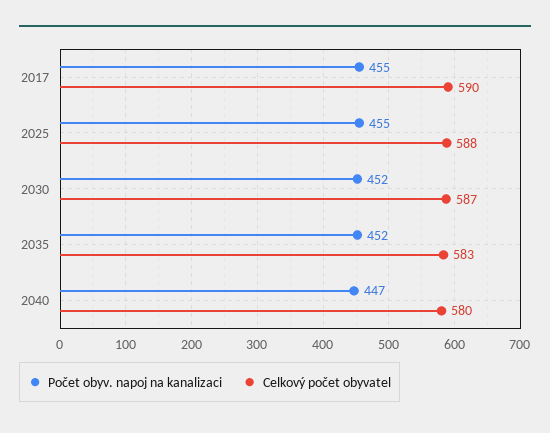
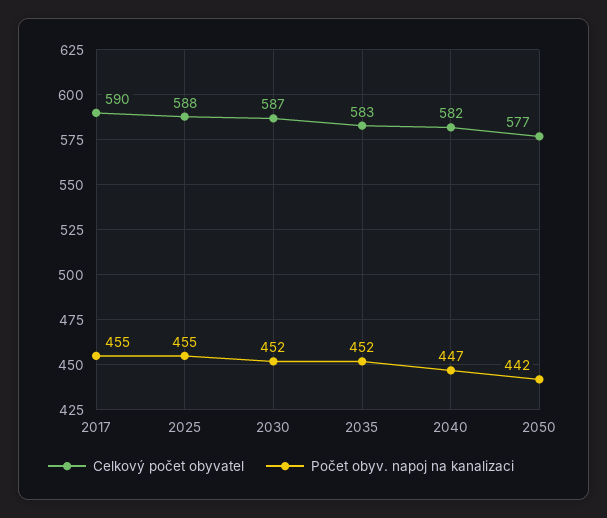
Celkový počet obyvatel, 2040: 580 -> 582
Celkový počet obyvatel, 2050: none -> 577
Počet obyv. napoj na kanalizaci, 2050: none -> 442

